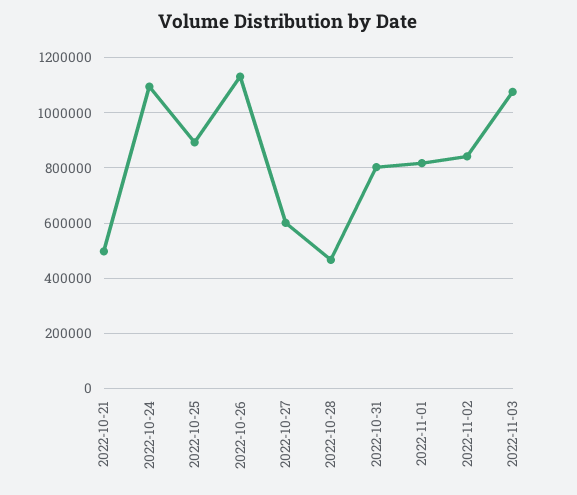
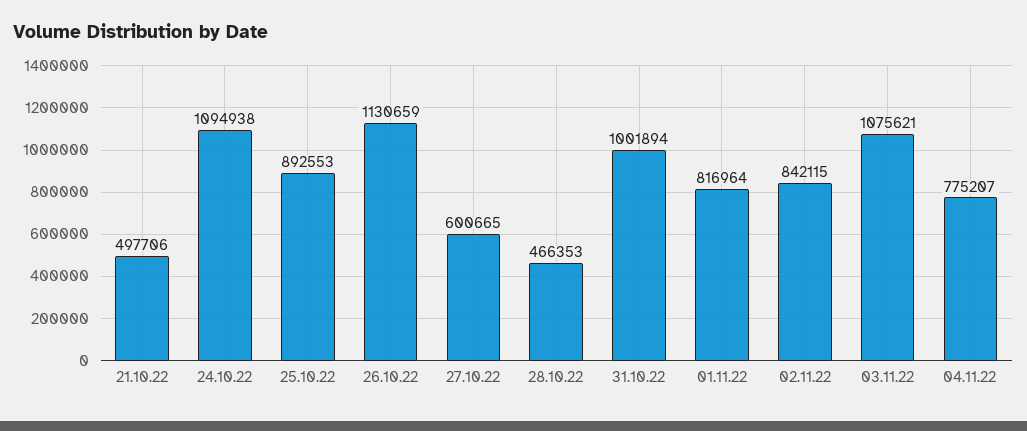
2022-10-31: 800000 -> 1001894
04.11.22: none -> 775207

